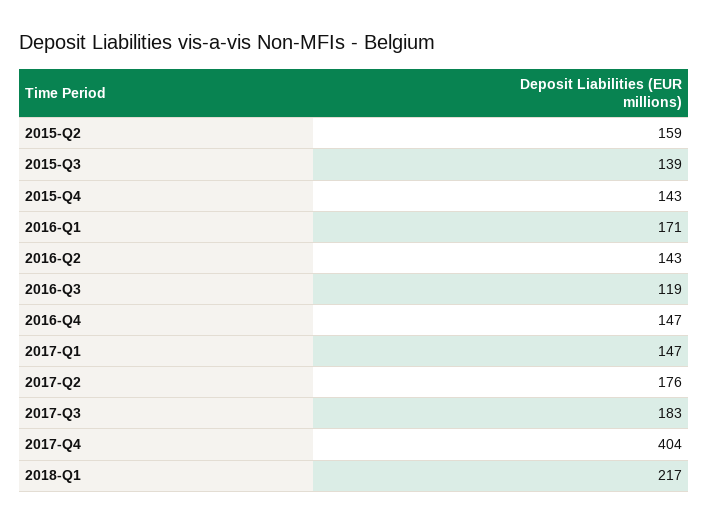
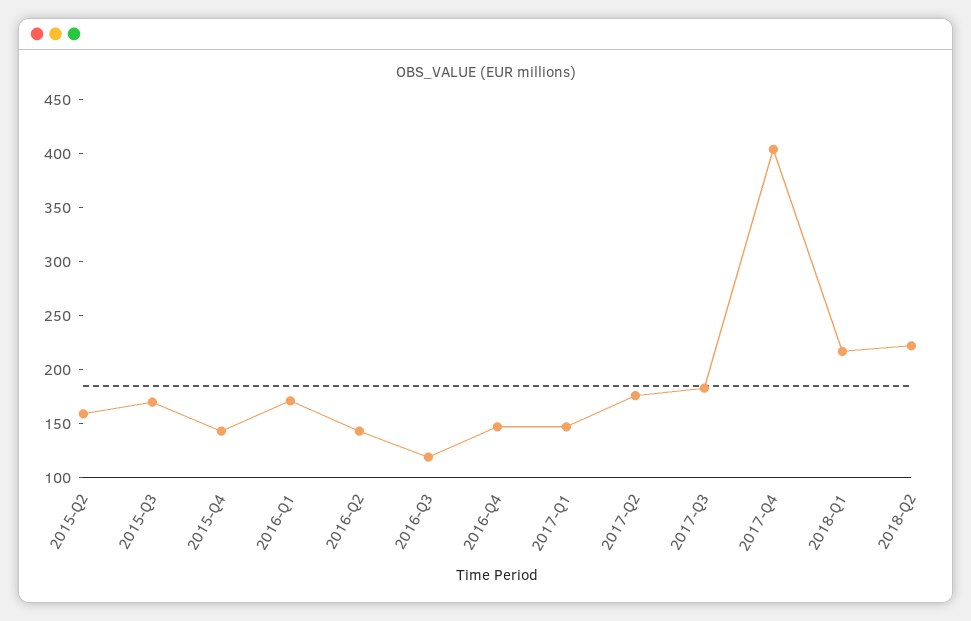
2015-Q3: 139 -> 170
2018-Q2: none -> 220

